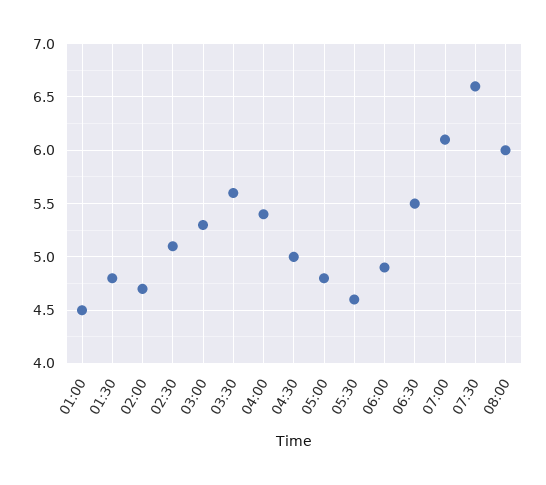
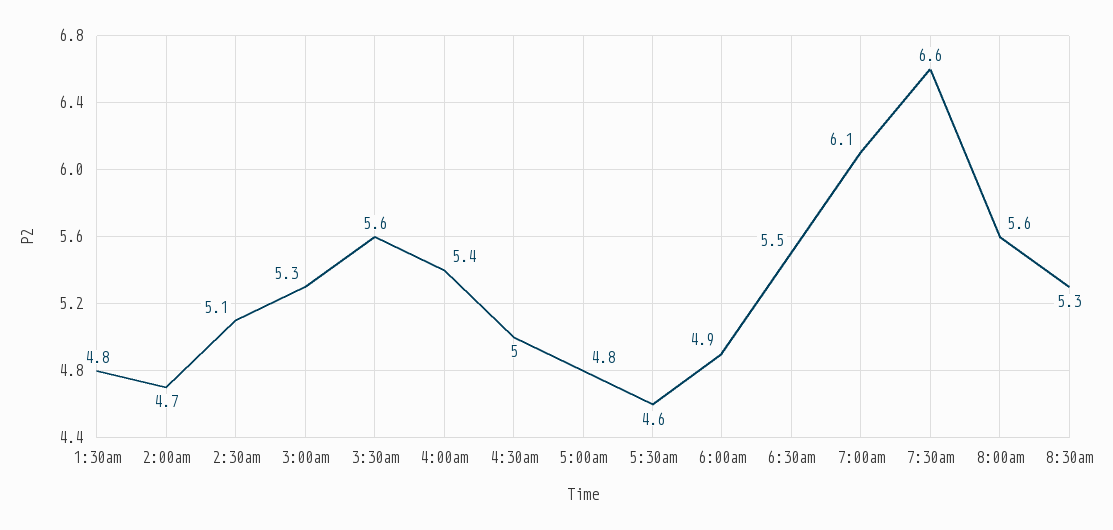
01:00: 4.5 -> none
08:00: 6 -> 5.6
8:30am: none -> 5.3

